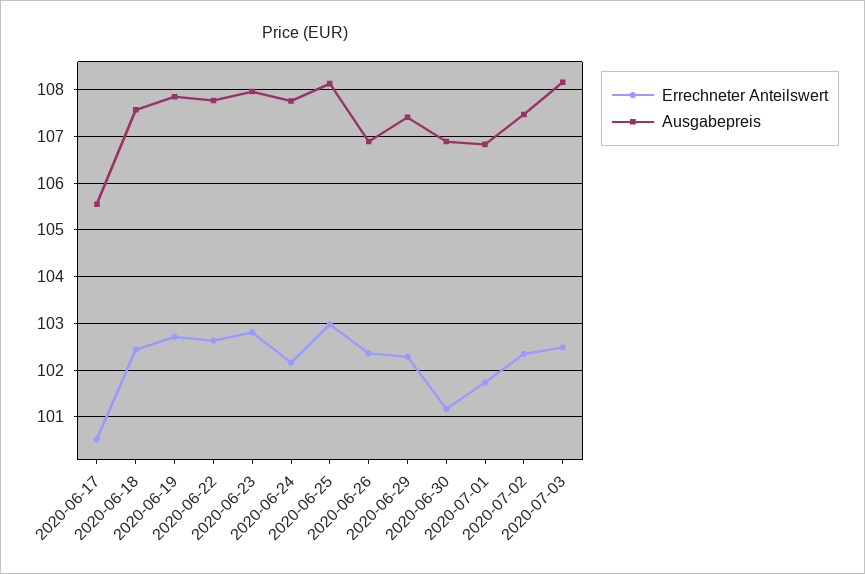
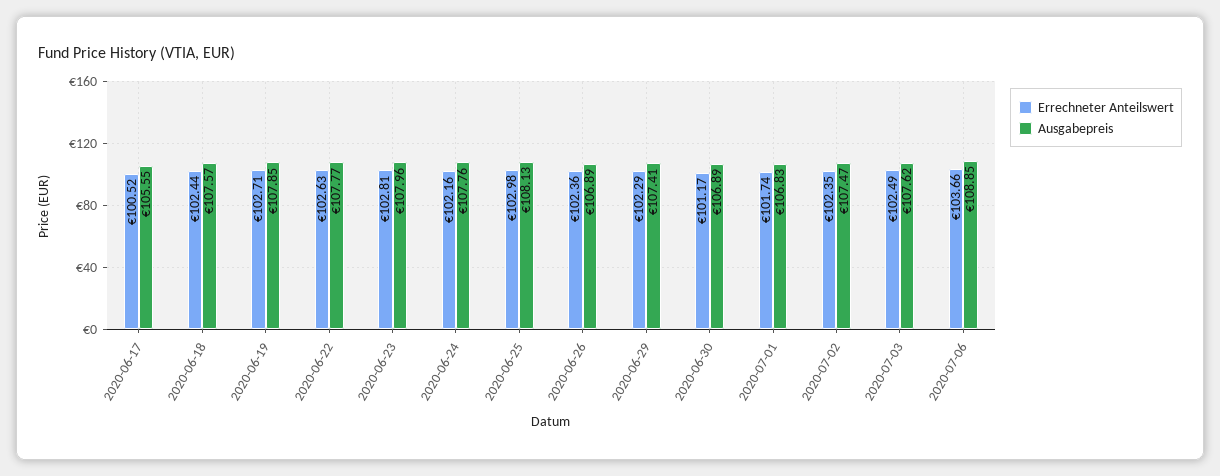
Ausgabepreis, 2020-07-03: 108.2 -> 107.62
Errechneter Anteilswert, 2020-07-06: none -> 103.66
Ausgabepreis, 2020-07-06: none -> 108.85

